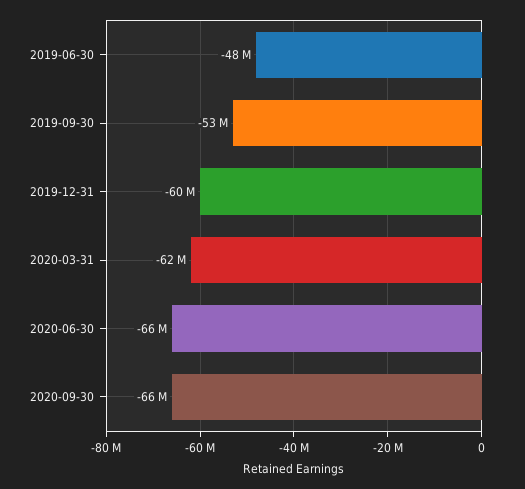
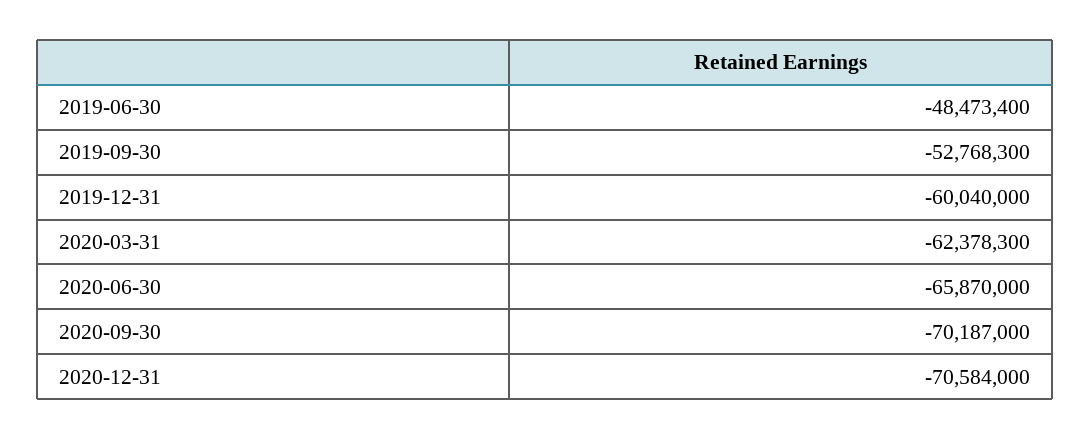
2020-09-30: -66000000 -> -70187000
2020-12-31: none -> -70584000

